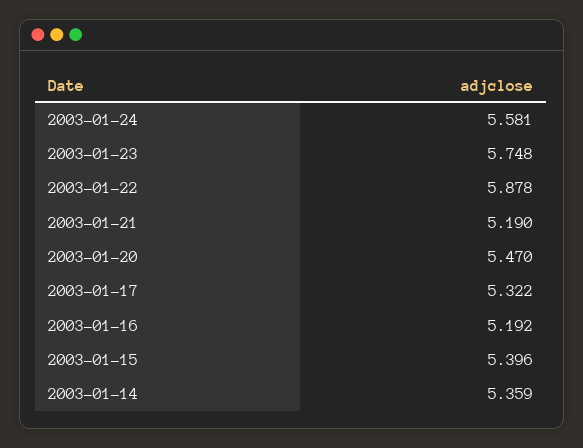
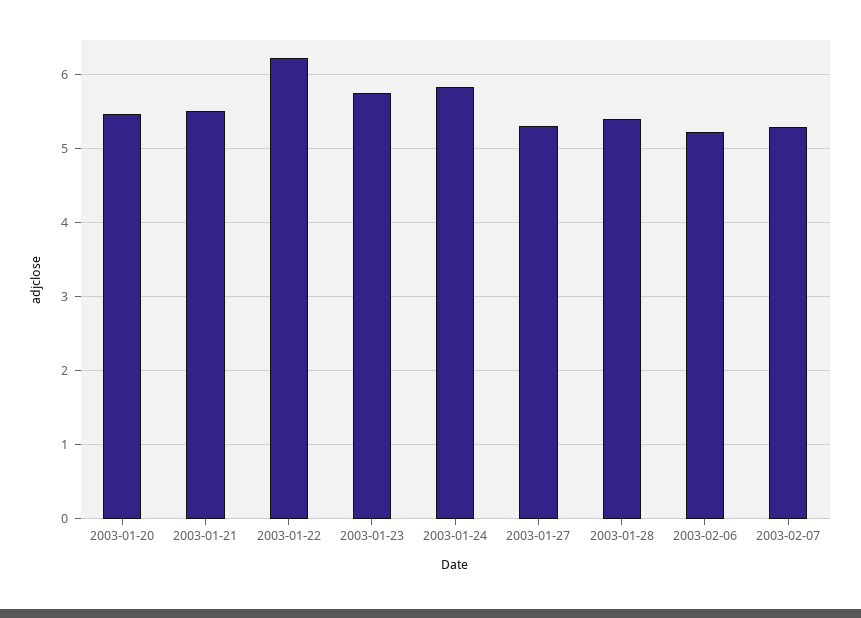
2003-01-24: 5.581 -> 5.8
2003-01-22: 5.878 -> 6.2
2003-01-21: 5.19 -> 5.5
2003-01-17: 5.322 -> none
2003-01-16: 5.192 -> none
2003-01-15: 5.396 -> none
2003-01-14: 5.359 -> none
2003-01-27: none -> 5.3
2003-01-28: none -> 5.4
2003-02-06: none -> 5.2
2003-02-07: none -> 5.3

